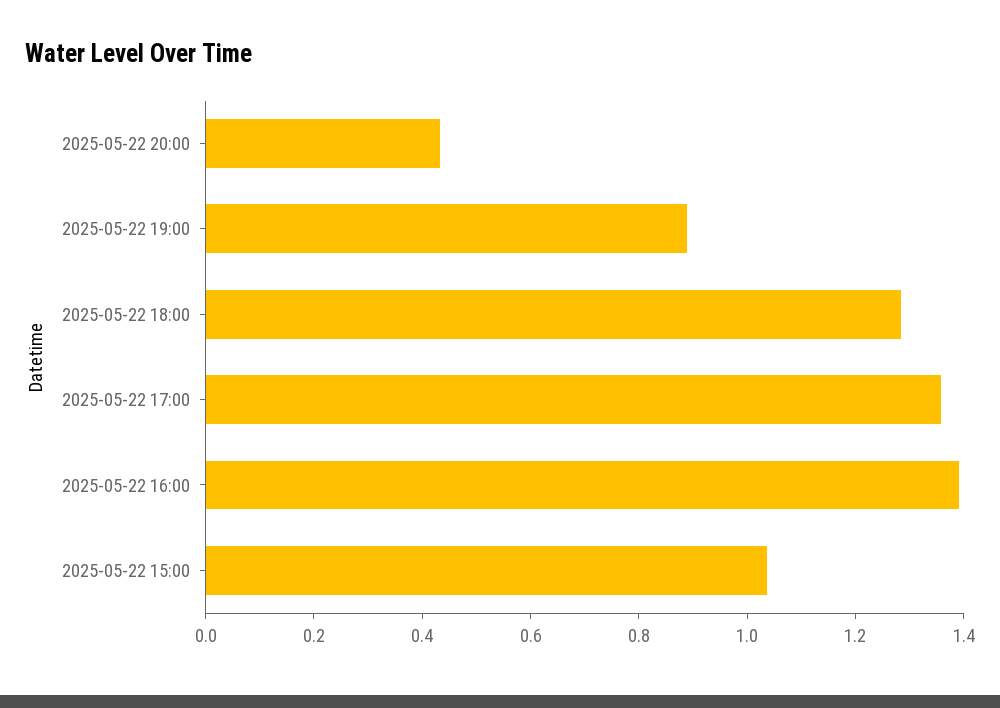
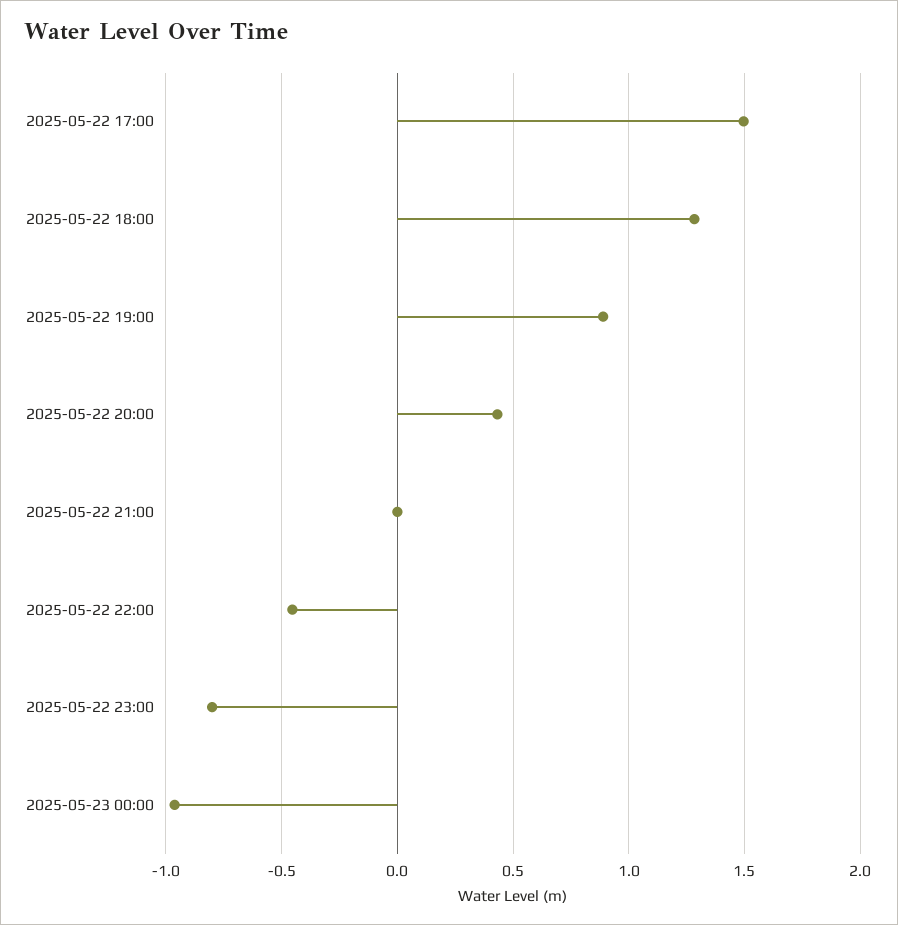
2025-05-22 17:00: 1.35 -> 1.5
2025-05-22 16:00: 1.4 -> none
2025-05-22 15:00: 1.05 -> none
2025-05-22 21:00: none -> 0
2025-05-22 22:00: none -> -0.45
2025-05-22 23:00: none -> -0.8
2025-05-23 00:00: none -> -0.95

